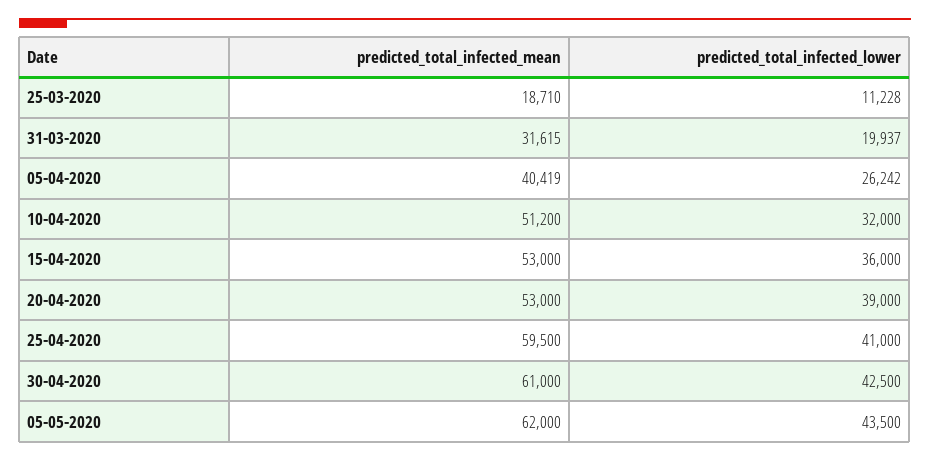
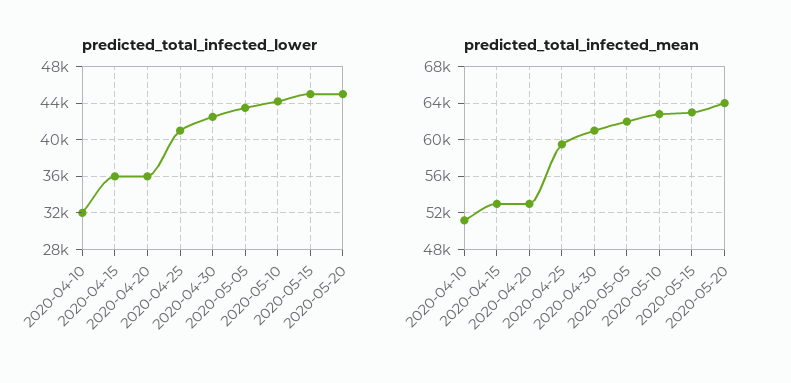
predicted_total_infected_mean, 25-03-2020: 18710 -> none
predicted_total_infected_lower, 25-03-2020: 11228 -> none
predicted_total_infected_mean, 31-03-2020: 31615 -> none
predicted_total_infected_lower, 31-03-2020: 19937 -> none
predicted_total_infected_mean, 05-04-2020: 40419 -> none
predicted_total_infected_lower, 05-04-2020: 26242 -> none
predicted_total_infected_lower, 20-04-2020: 39000 -> 36000
predicted_total_infected_lower, 2020-05-10: none -> 44000
predicted_total_infected_lower, 2020-05-15: none -> 45000
predicted_total_infected_lower, 2020-05-20: none -> 45000
predicted_total_infected_mean, 2020-05-10: none -> 63000
predicted_total_infected_mean, 2020-05-15: none -> 63000
predicted_total_infected_mean, 2020-05-20: none -> 64000

